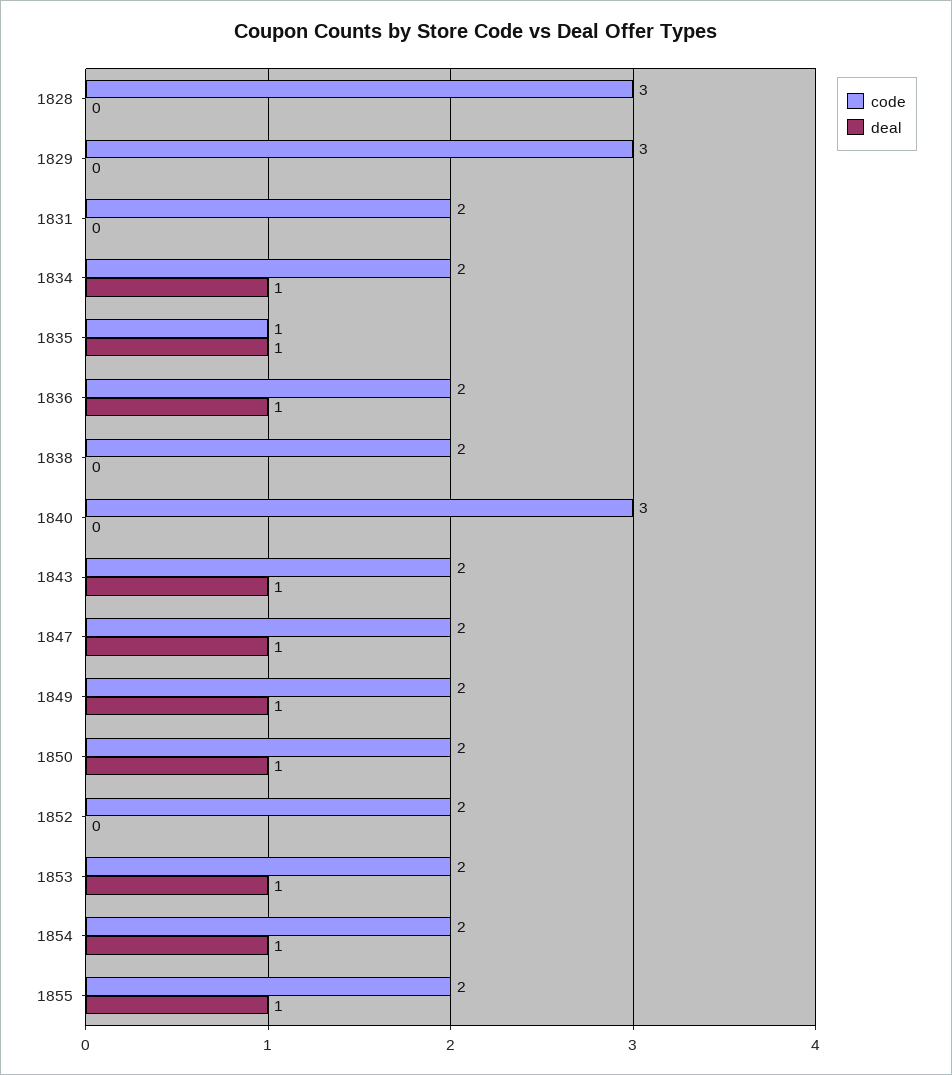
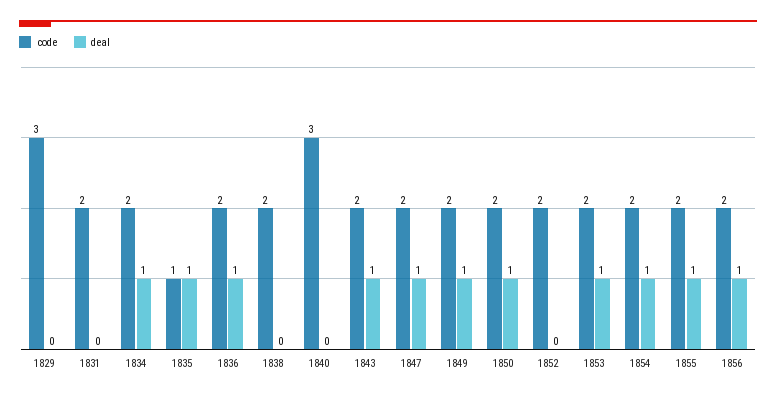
code, 1828: 3 -> none
deal, 1828: 0 -> none
code, 1856: none -> 2
deal, 1856: none -> 1

